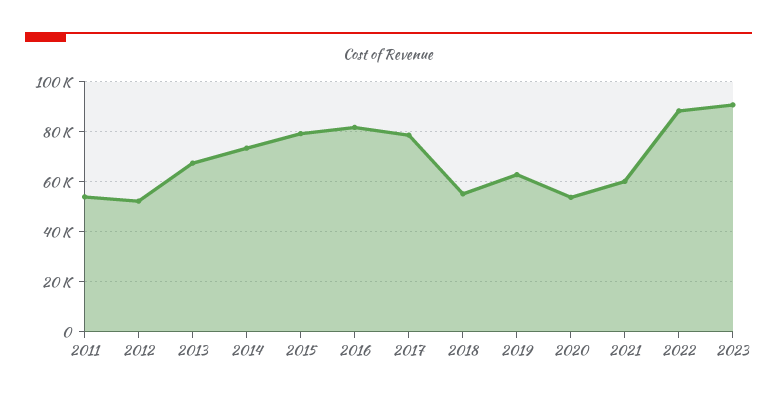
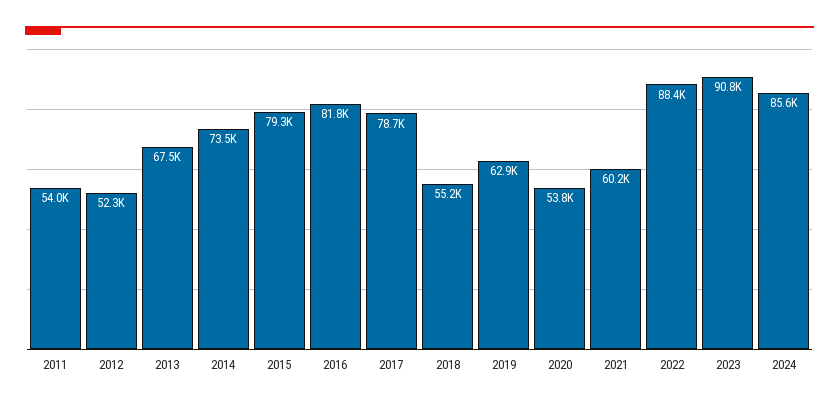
2024: none -> 85600

